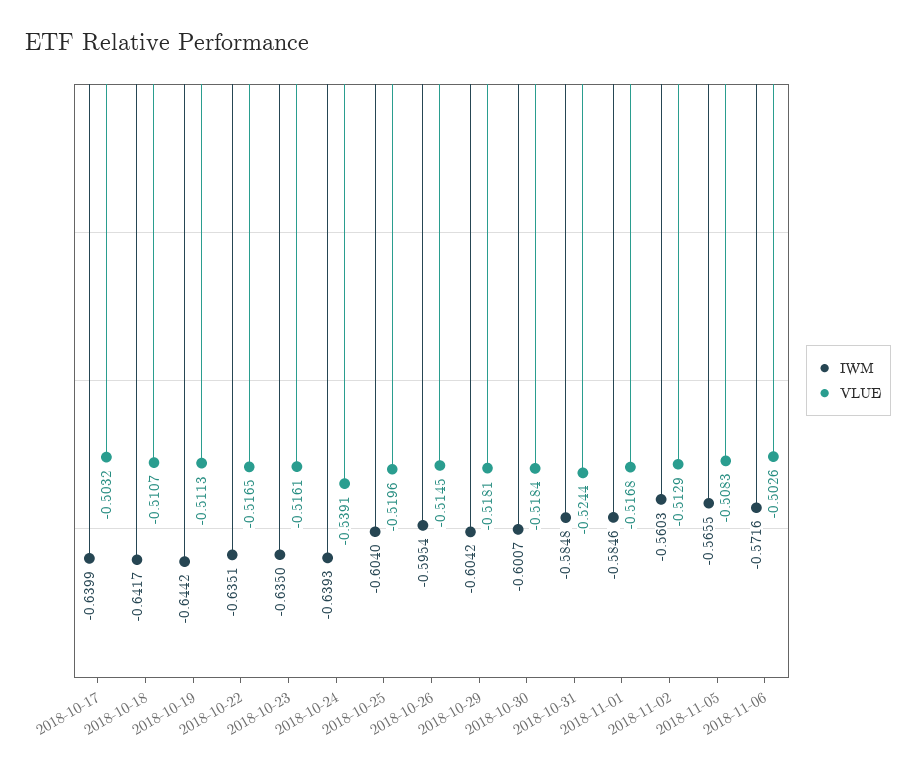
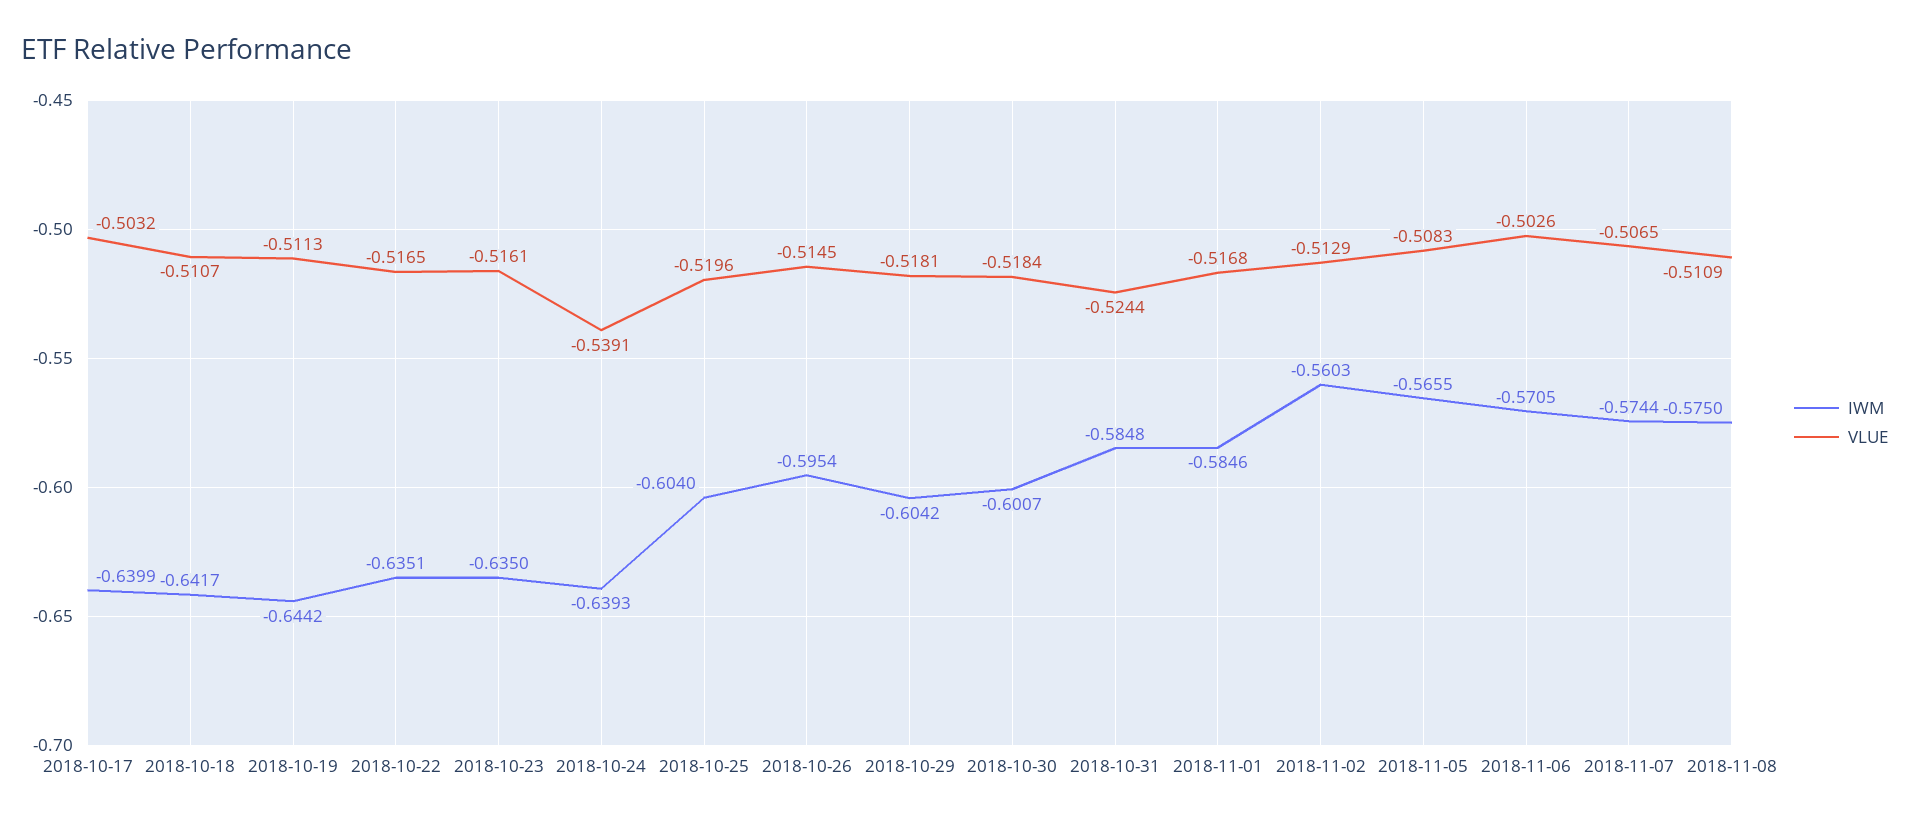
IWM, 2018-11-06: -0.5716 -> -0.5705
IWM, 2018-11-07: none -> -0.5744
VLUE, 2018-11-07: none -> -0.5065
IWM, 2018-11-08: none -> -0.575
VLUE, 2018-11-08: none -> -0.5109

